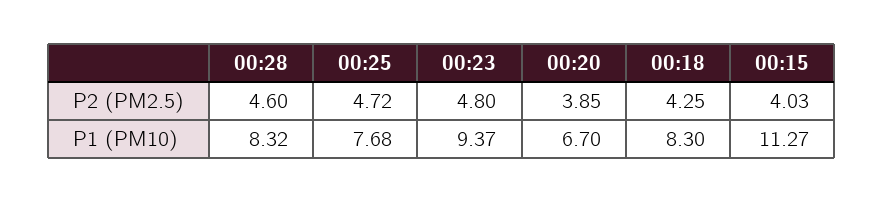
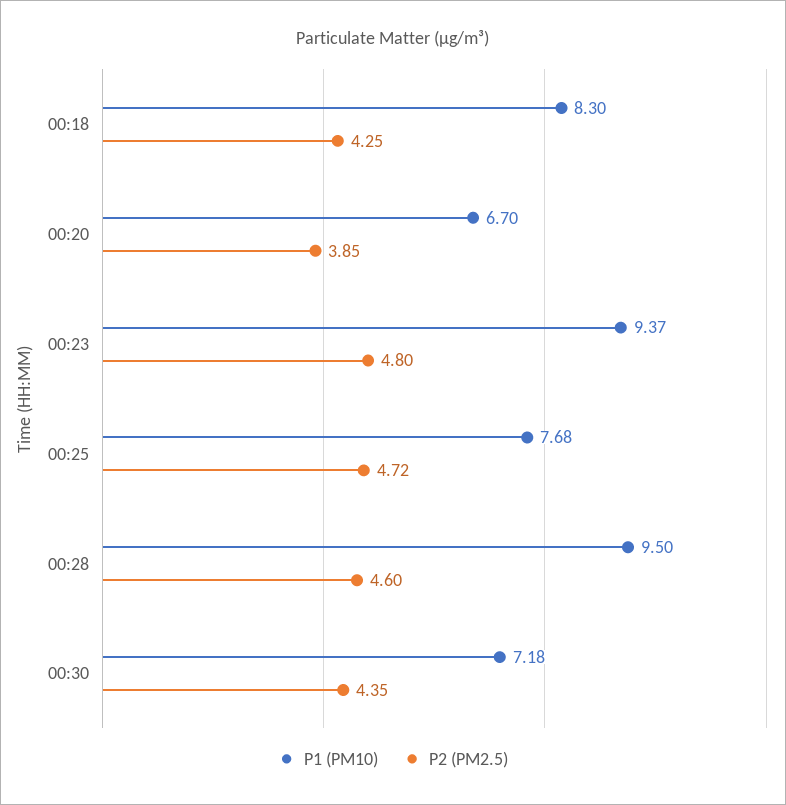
P2 (PM2.5), 00:15: 4.03 -> none
P1 (PM10), 00:28: 8.32 -> 9.5
P1 (PM10), 00:15: 11.27 -> none
P1 (PM10), 00:30: none -> 7.18
P2 (PM2.5), 00:30: none -> 4.35

